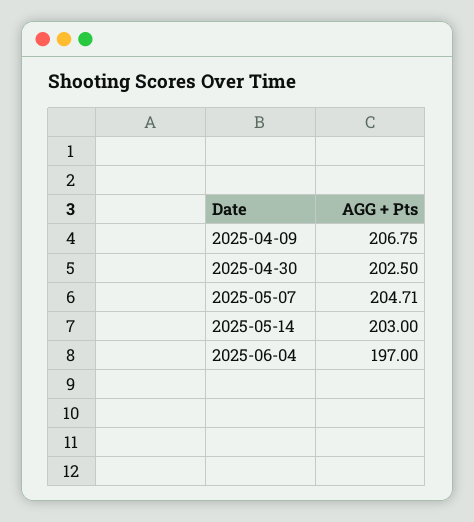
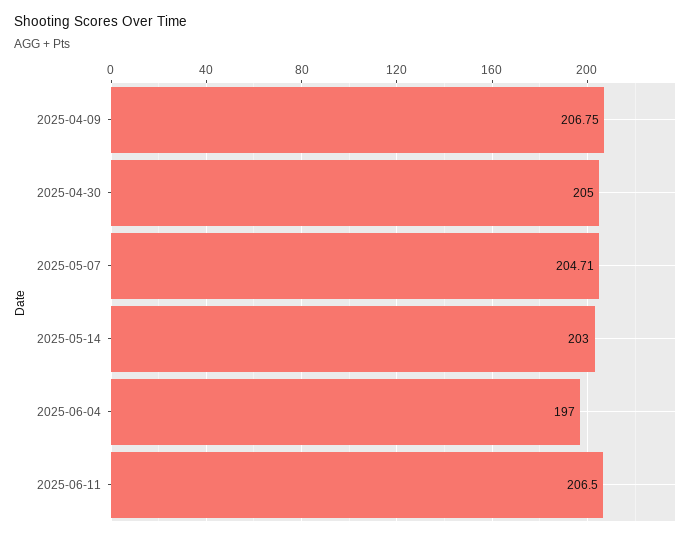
2025-04-30: 202.5 -> 205
2025-06-11: none -> 206.5

